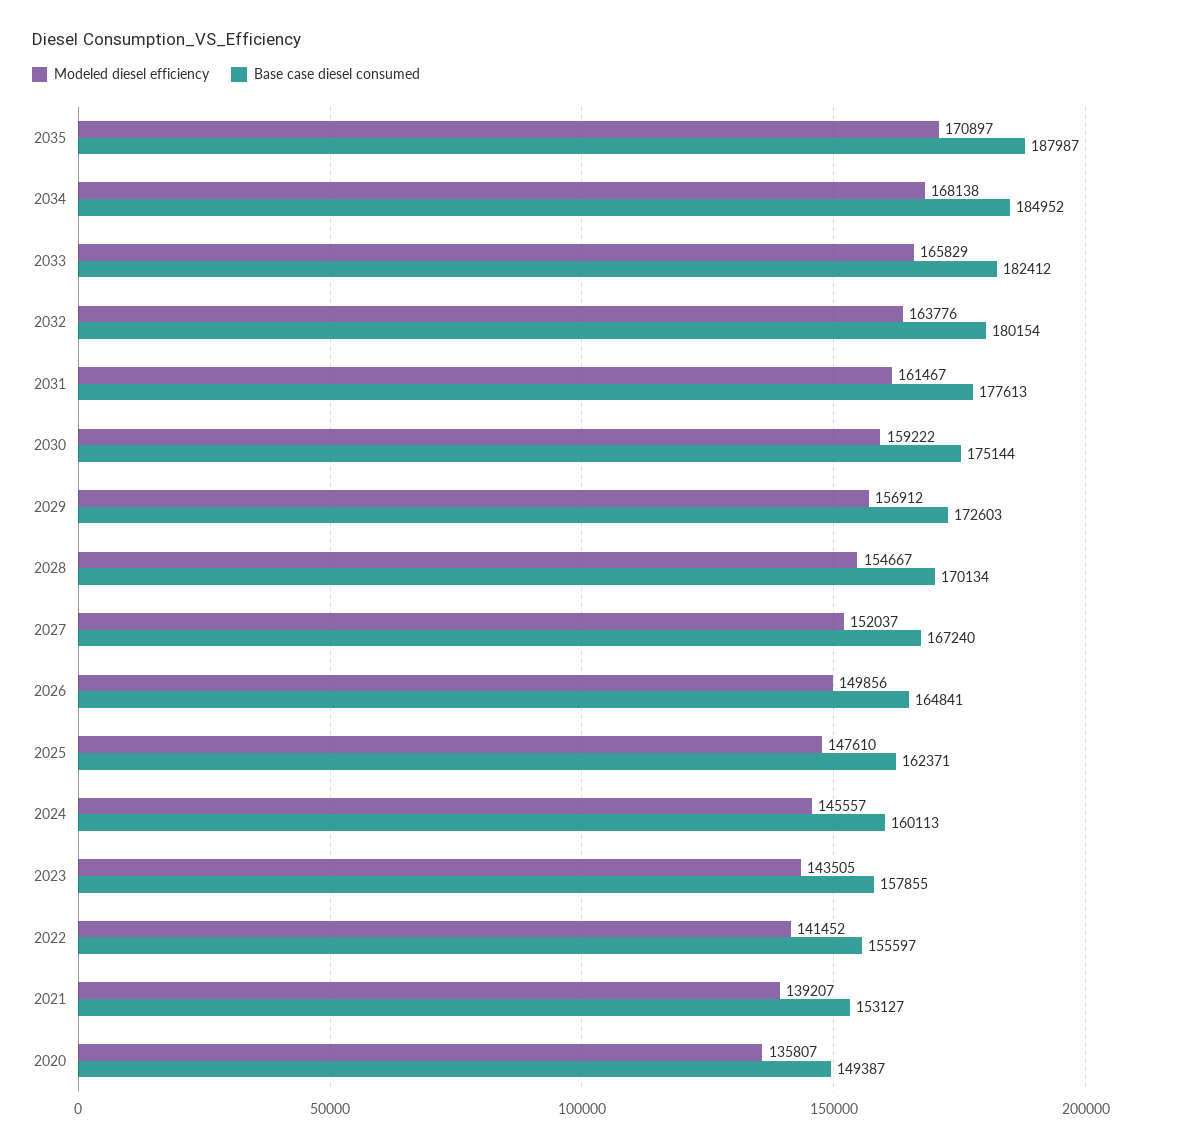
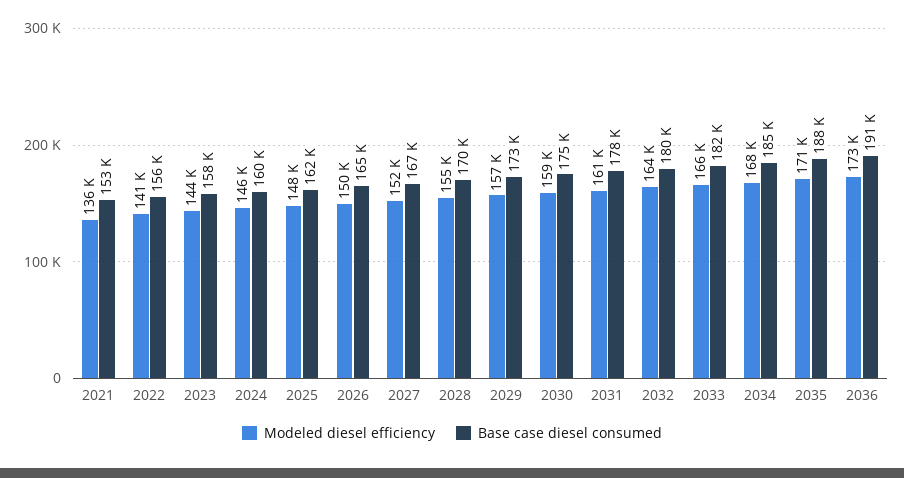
Modeled diesel efficiency, 2021: 139207 -> 136000
Modeled diesel efficiency, 2020: 135807 -> none
Base case diesel consumed, 2020: 149387 -> none
Modeled diesel efficiency, 2036: none -> 173000
Base case diesel consumed, 2036: none -> 191000

